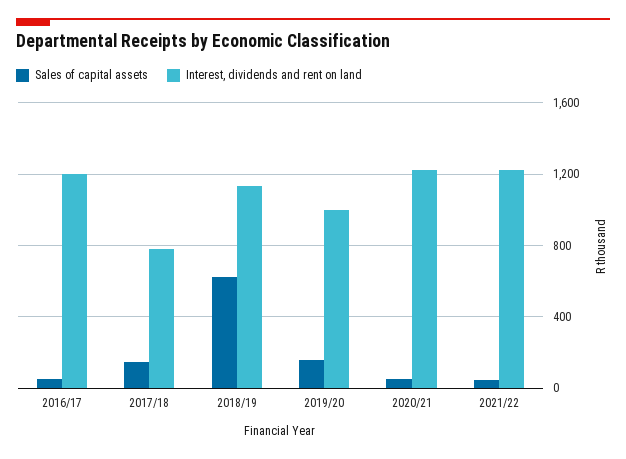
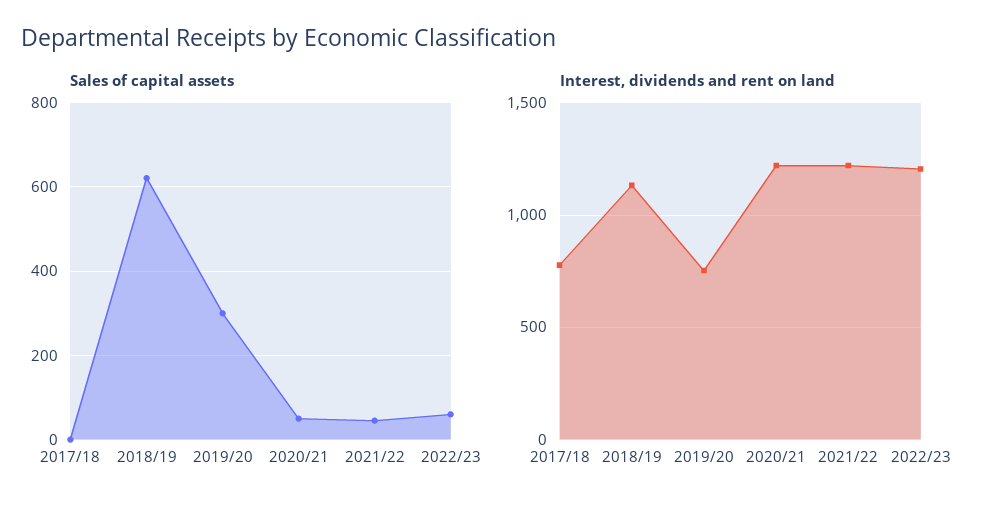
Sales of capital assets, 2016/17: 50 -> none
Interest, dividends and rent on land, 2016/17: 1200 -> none
Sales of capital assets, 2017/18: 150 -> 0
Sales of capital assets, 2019/20: 150 -> 300
Interest, dividends and rent on land, 2019/20: 1000 -> 750
Sales of capital assets, 2022/23: none -> 60
Interest, dividends and rent on land, 2022/23: none -> 1200

